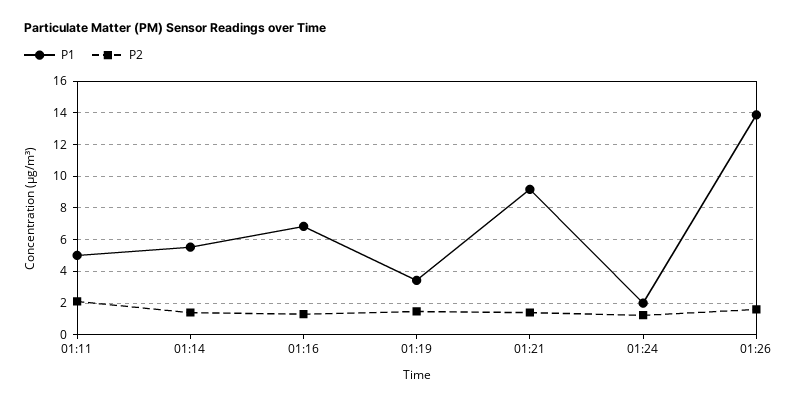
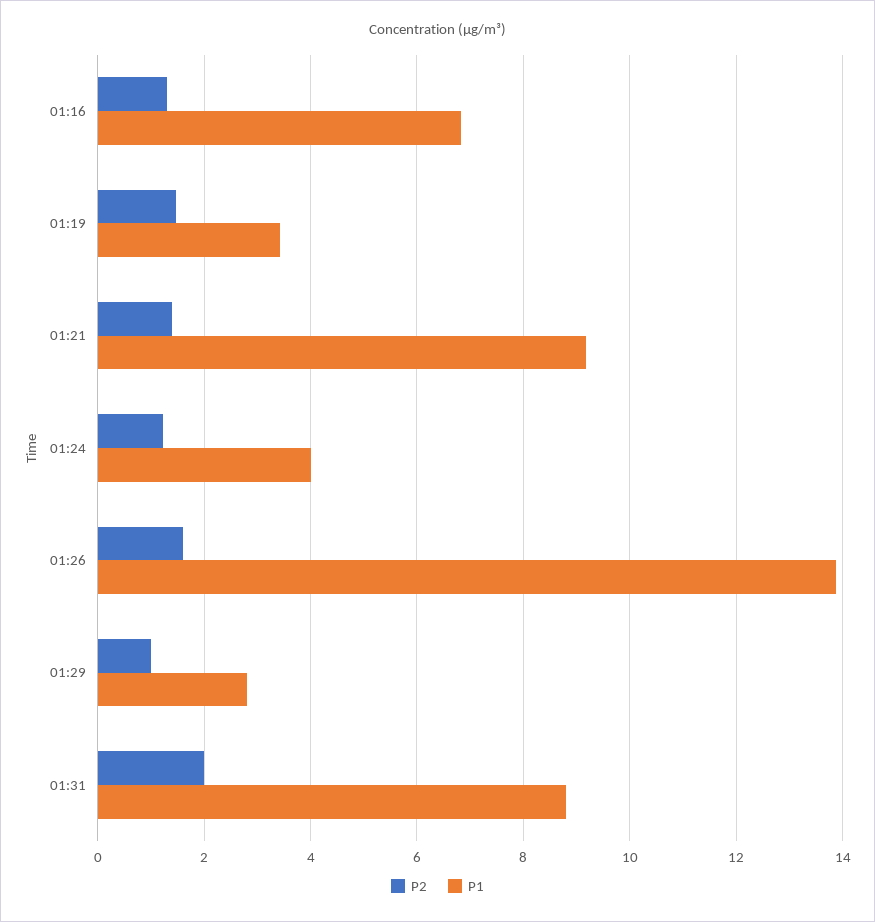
P1, 01:11: 5 -> none
P2, 01:11: 2 -> none
P1, 01:14: 5.5 -> none
P2, 01:14: 1.5 -> none
P1, 01:24: 2 -> 4
P2, 01:29: none -> 1
P1, 01:29: none -> 2.8
P2, 01:31: none -> 2
P1, 01:31: none -> 8.8

